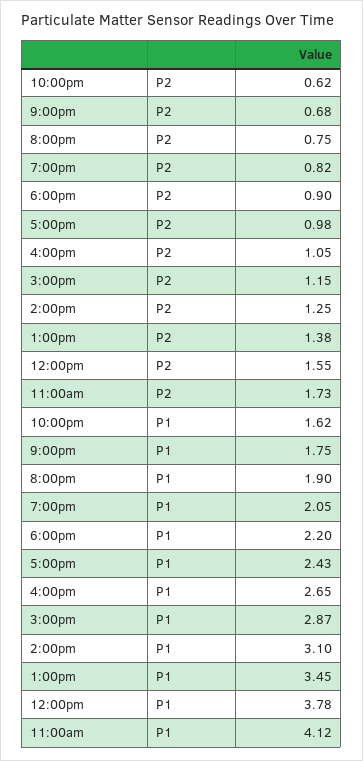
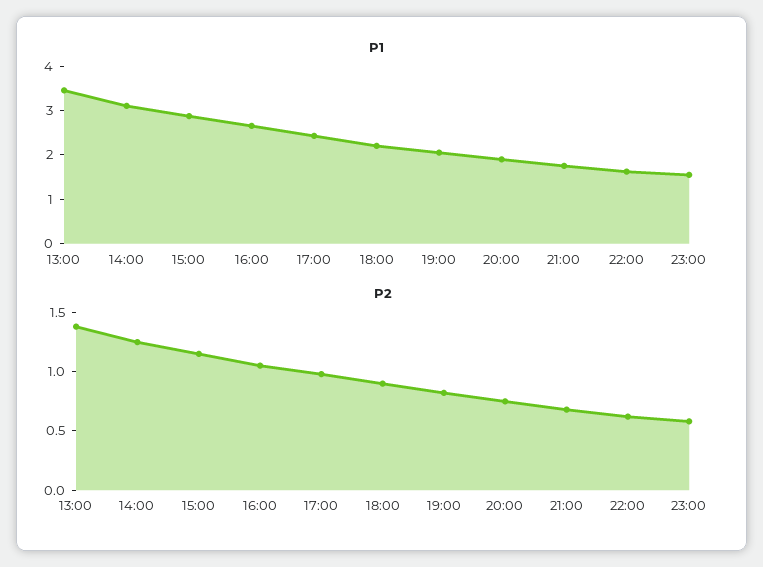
P2, 12:00pm: 1.55 -> none
P2, 11:00am: 1.73 -> none
P1, 12:00pm: 3.78 -> none
P1, 11:00am: 4.12 -> none
P1, 23:00: none -> 1.6
P2, 23:00: none -> 0.6

